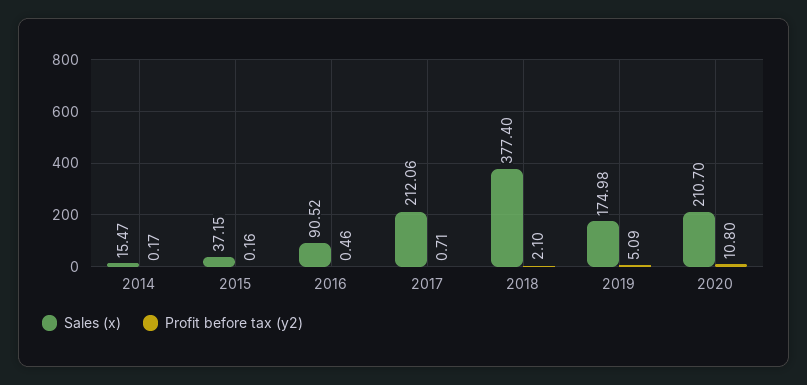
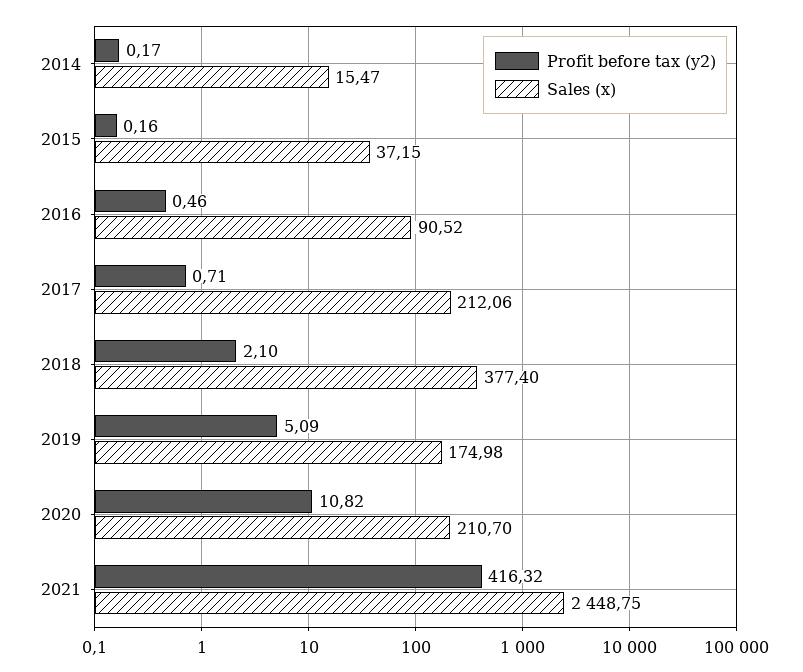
Profit before tax (y2), 2020: 10.8 -> 10.82
Profit before tax (y2), 2021: none -> 416.32
Sales (x), 2021: none -> 2448.75

